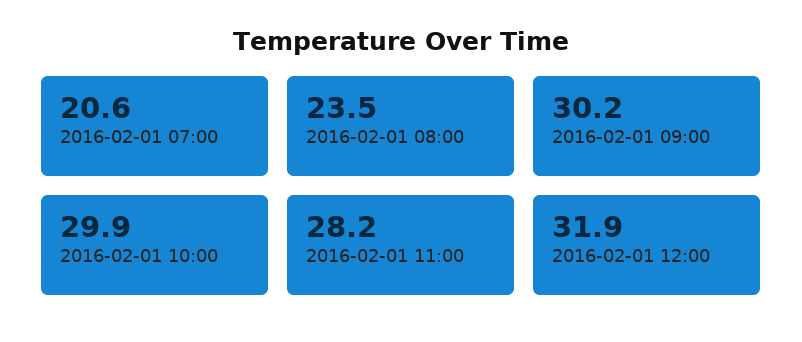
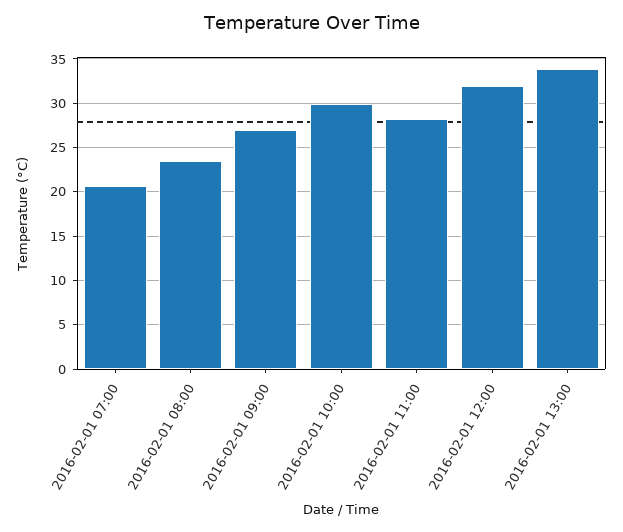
2016-02-01 09:00: 30.2 -> 27
2016-02-01 13:00: none -> 34

